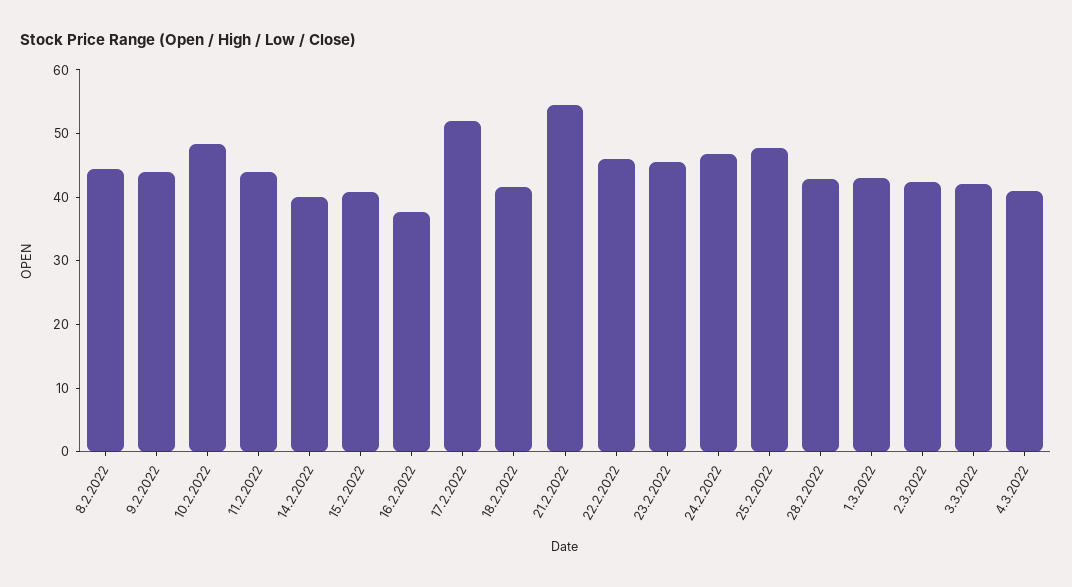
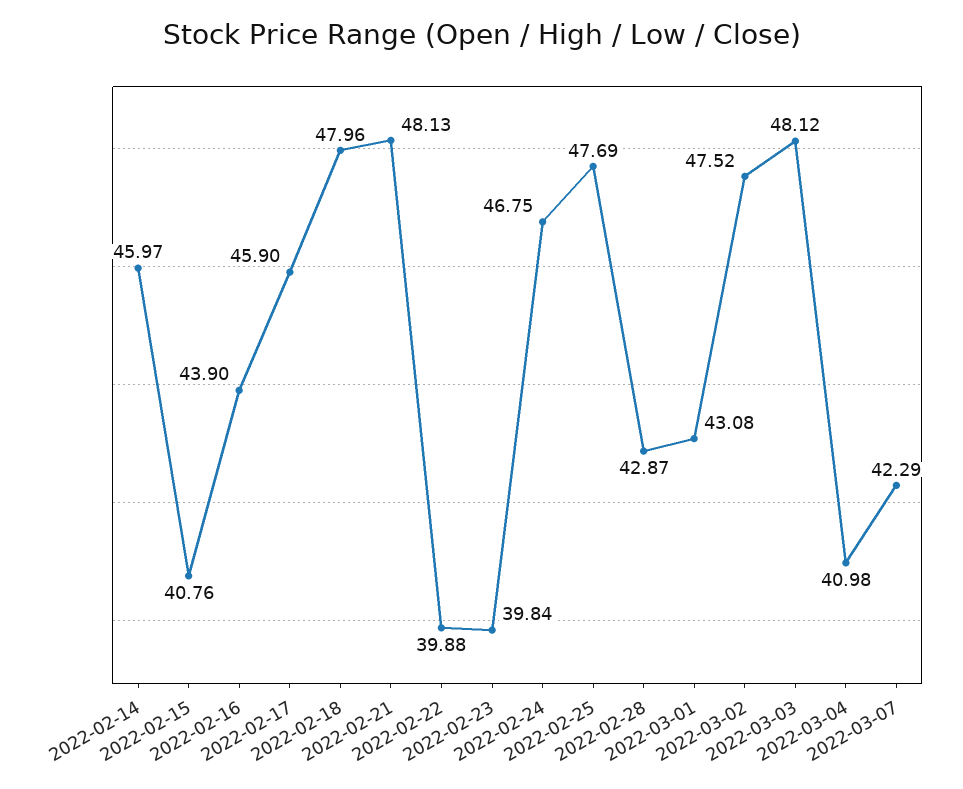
8.2.2022: 44 -> none
9.2.2022: 44 -> none
10.2.2022: 48 -> none
11.2.2022: 44 -> none
14.2.2022: 40 -> 45.97
16.2.2022: 38 -> 43.9
17.2.2022: 52 -> 45.9
18.2.2022: 42 -> 47.96
21.2.2022: 54 -> 48.13
22.2.2022: 46 -> 39.88
23.2.2022: 46 -> 39.84
2.3.2022: 42 -> 47.52
3.3.2022: 42 -> 48.12
2022-03-07: none -> 42.29

